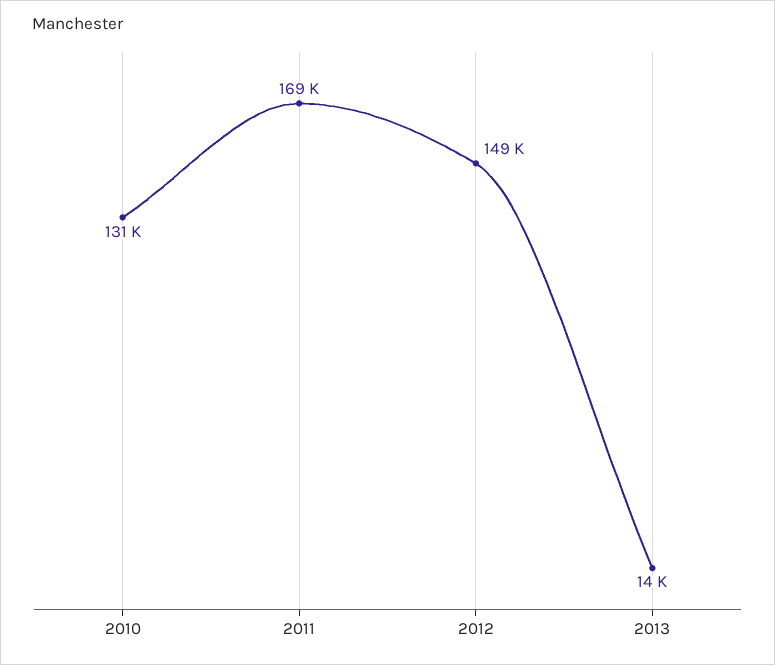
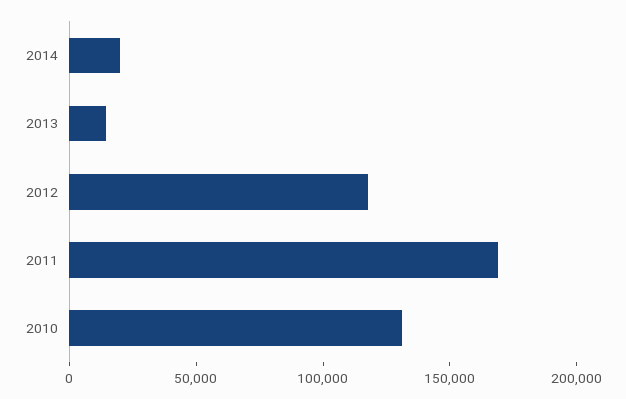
2012: 149000 -> 120000
2014: none -> 20000

